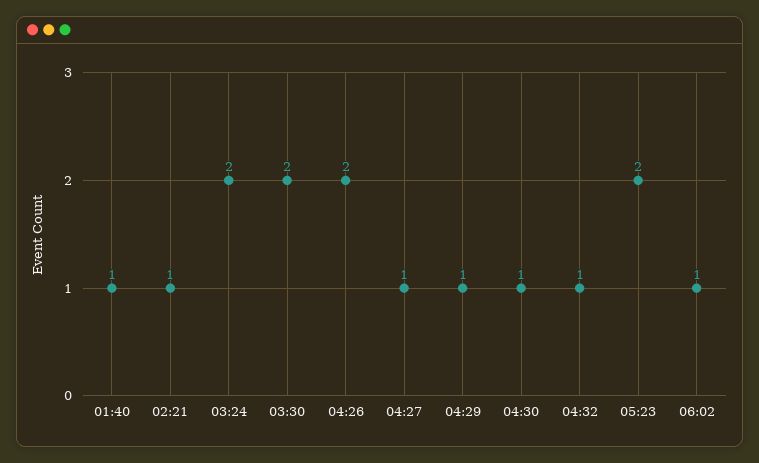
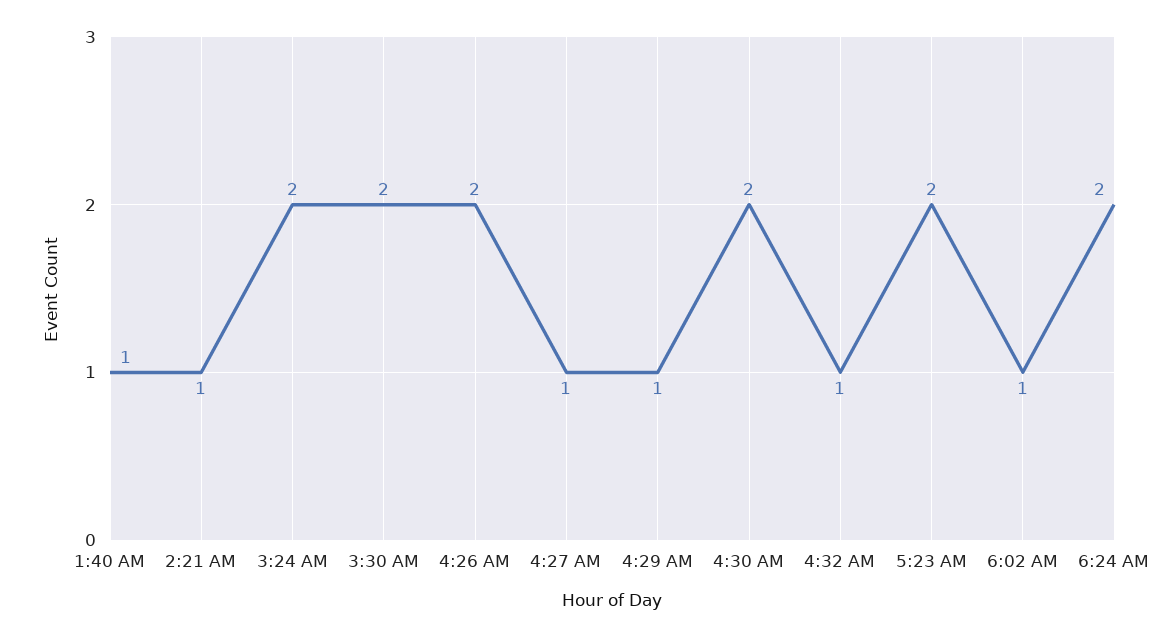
04:30: 1 -> 2
6:24 AM: none -> 2

